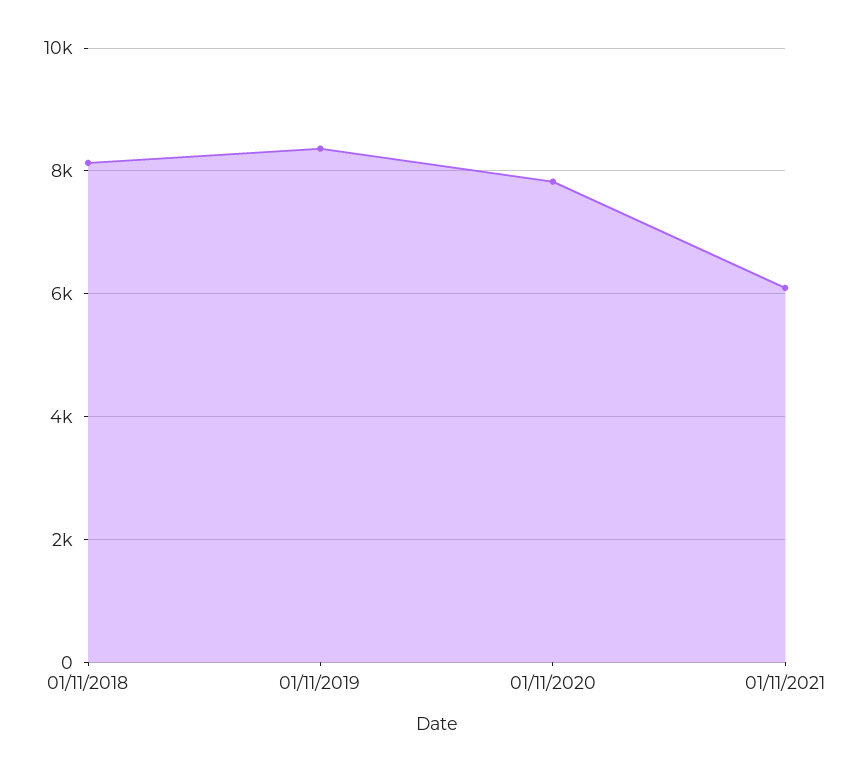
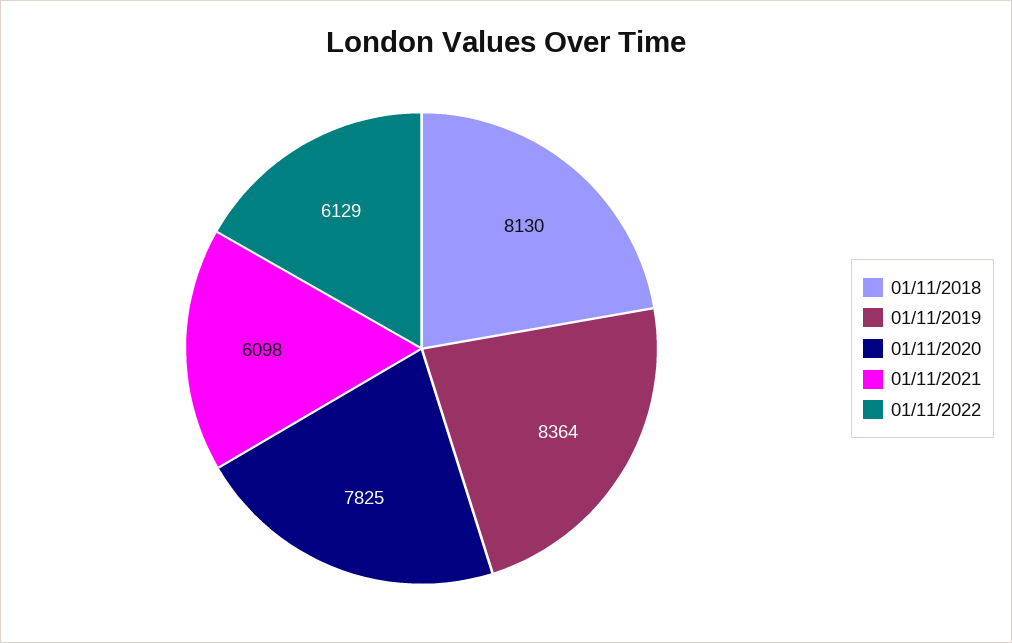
01/11/2022: none -> 6129

